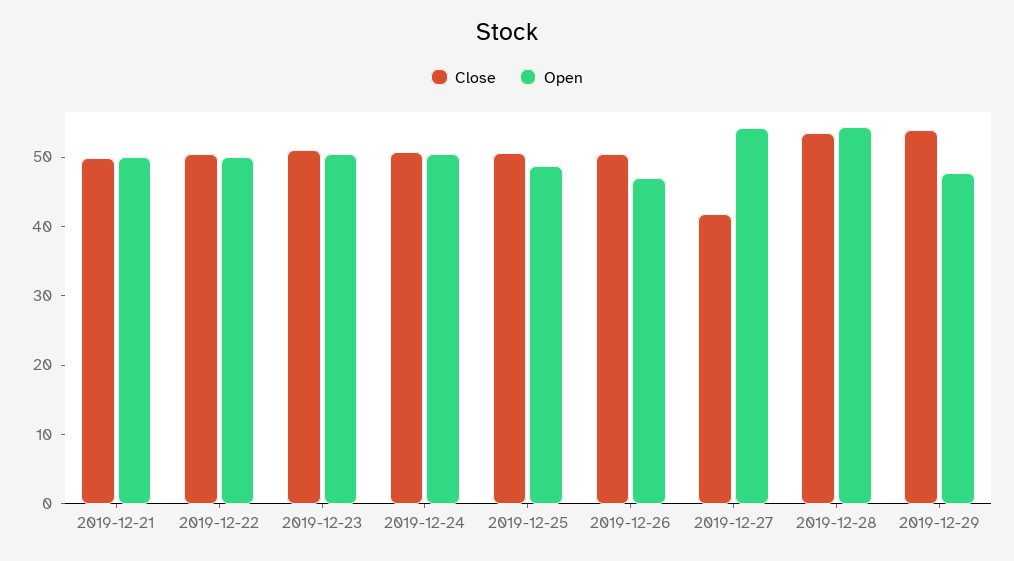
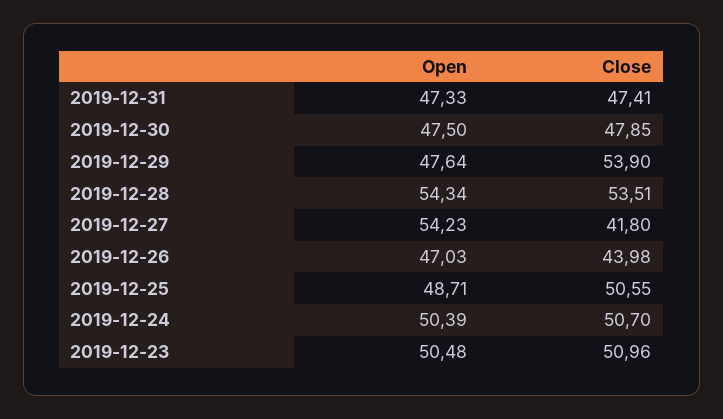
Close, 2019-12-21: 50 -> none
Open, 2019-12-21: 50 -> none
Close, 2019-12-22: 50 -> none
Open, 2019-12-22: 50 -> none
Close, 2019-12-26: 50 -> 43.98
Open, 2019-12-31: none -> 47.33
Close, 2019-12-31: none -> 47.41
Open, 2019-12-30: none -> 47.5
Close, 2019-12-30: none -> 47.85

